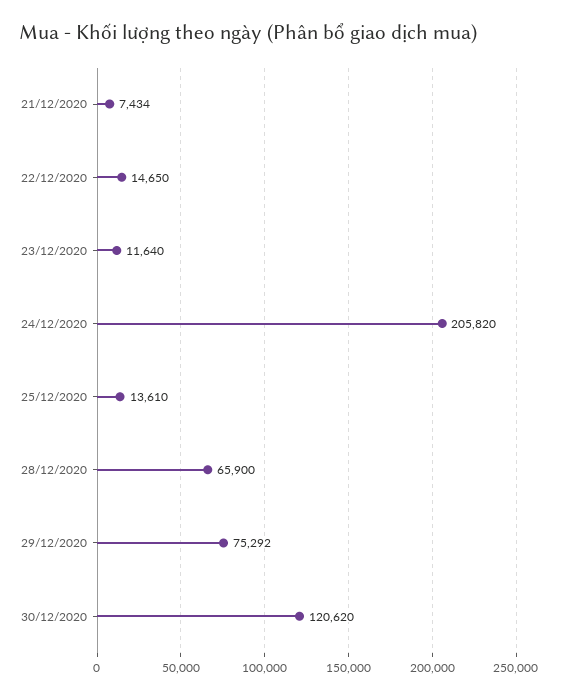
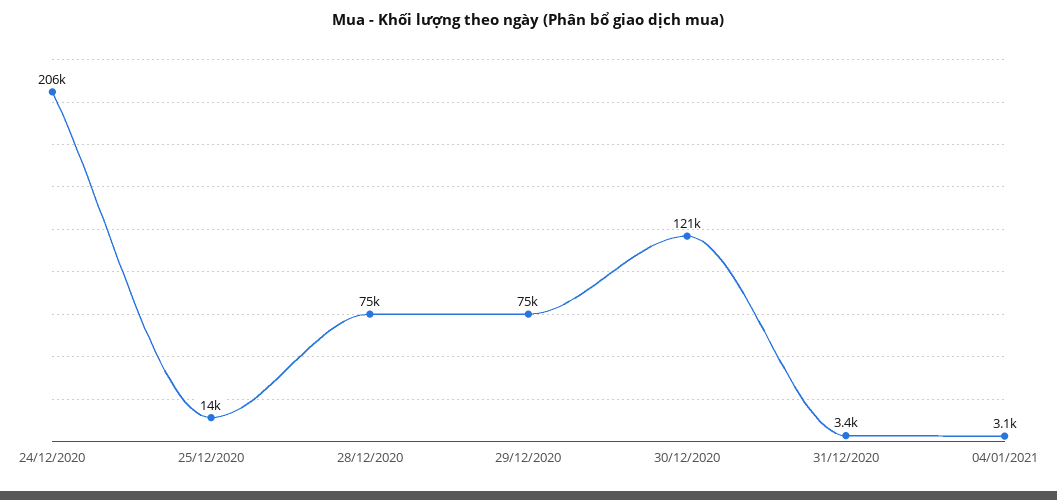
21/12/2020: 7434 -> none
22/12/2020: 14650 -> none
23/12/2020: 11640 -> none
28/12/2020: 65900 -> 75000
31/12/2020: none -> 3400
04/01/2021: none -> 3100

